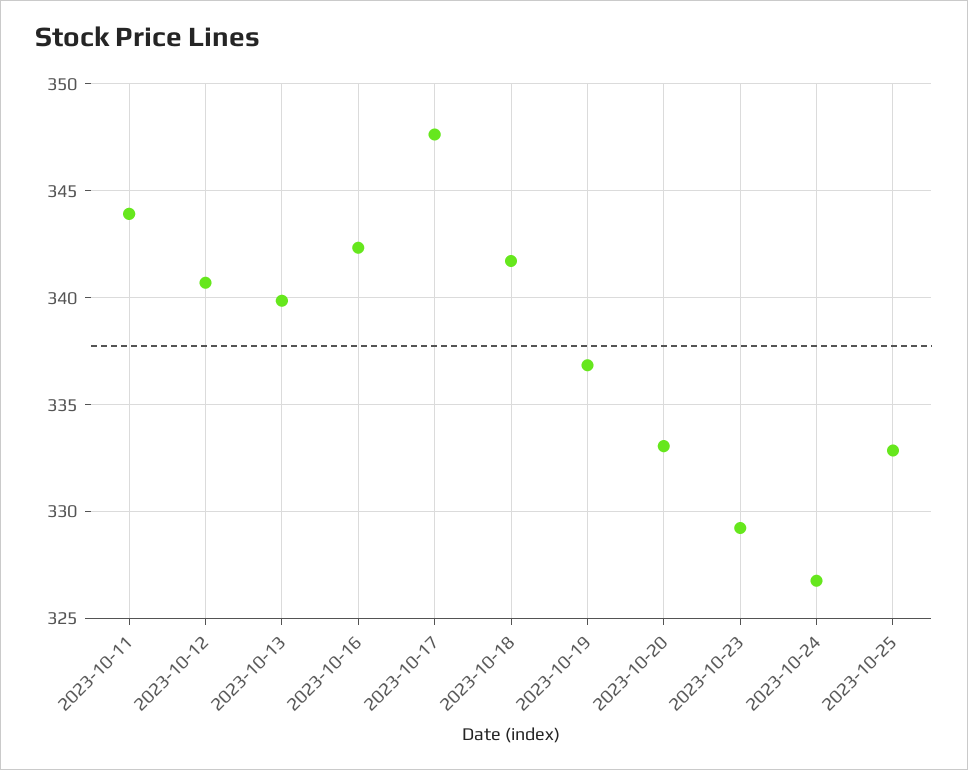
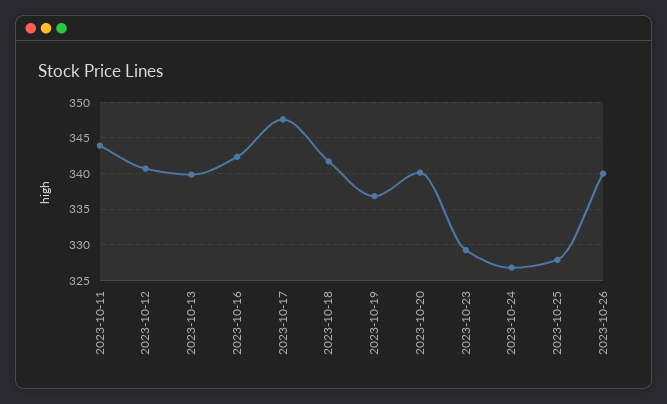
2023-10-20: 333 -> 340
2023-10-25: 333 -> 328
2023-10-26: none -> 340

